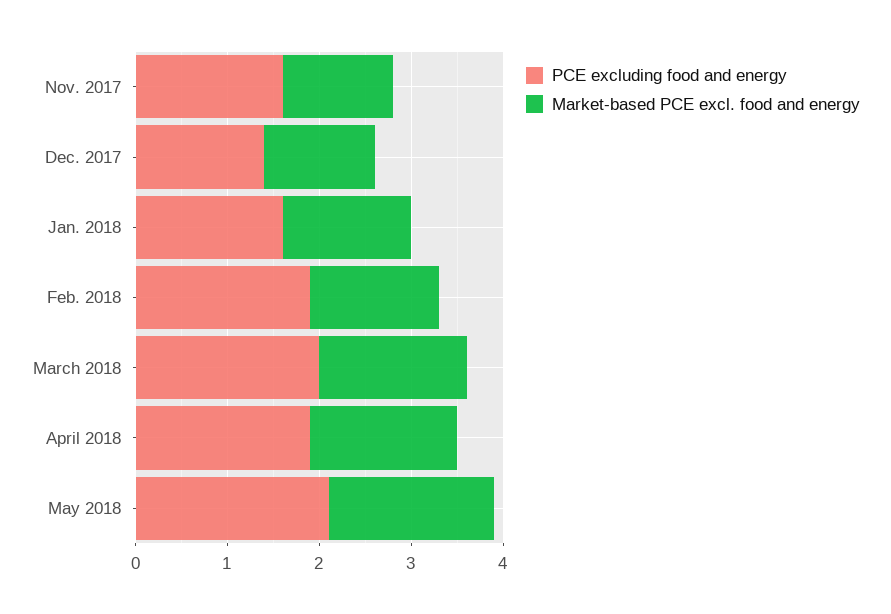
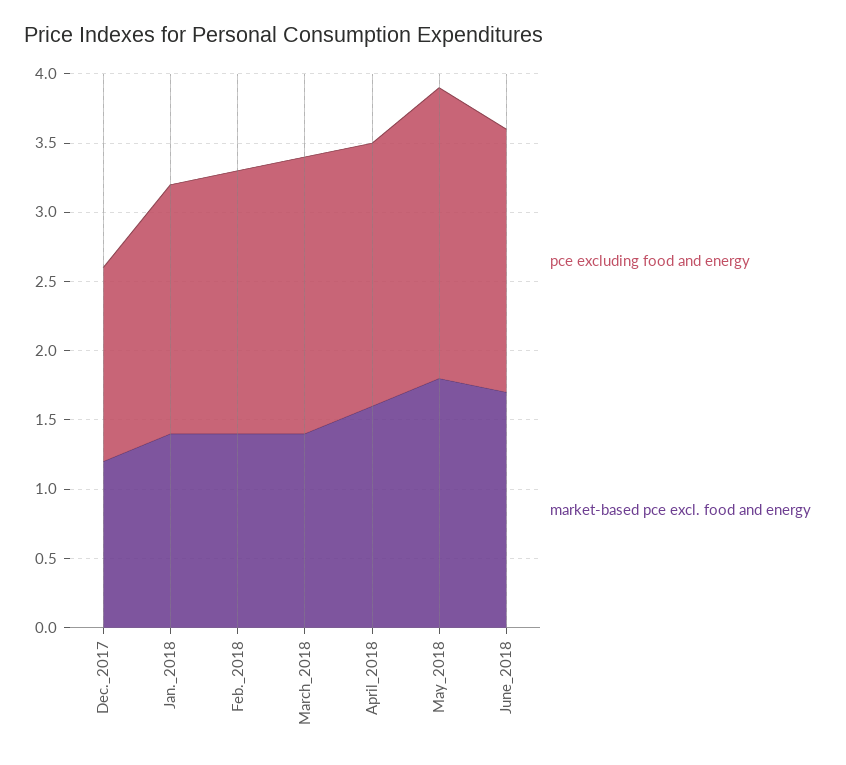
PCE excluding food and energy, Nov. 2017: 1.6 -> none
Market-based PCE excl. food and energy, Nov. 2017: 1.2 -> none
PCE excluding food and energy, Jan. 2018: 1.6 -> 1.8
Market-based PCE excl. food and energy, March 2018: 1.6 -> 1.4
PCE excluding food and energy, June_2018: none -> 1.9
Market-based PCE excl. food and energy, June_2018: none -> 1.7

